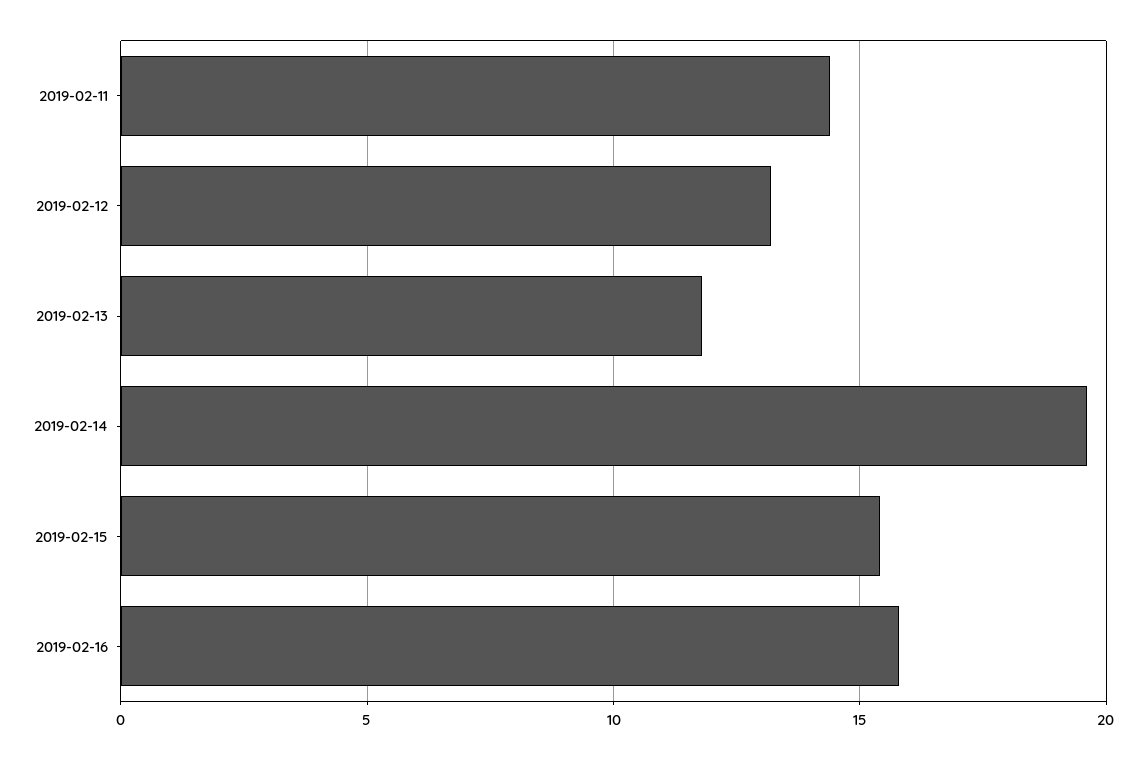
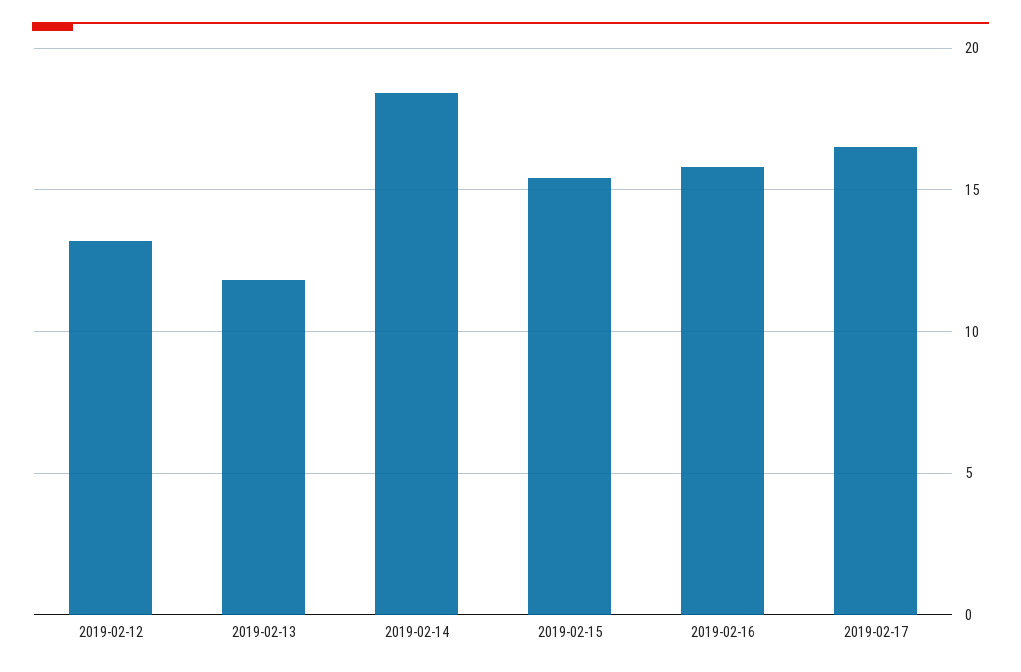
2019-02-11: 14.5 -> none
2019-02-14: 19.5 -> 18.5
2019-02-17: none -> 16.5

